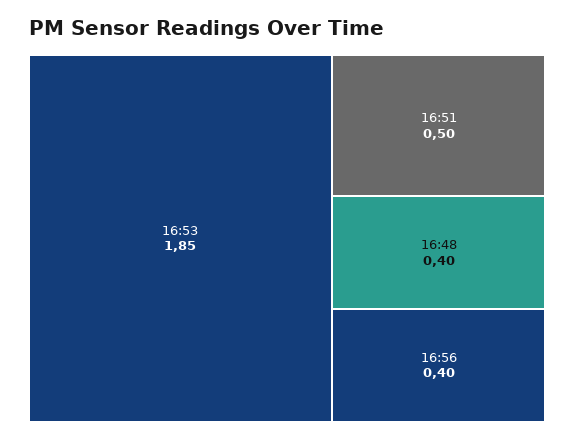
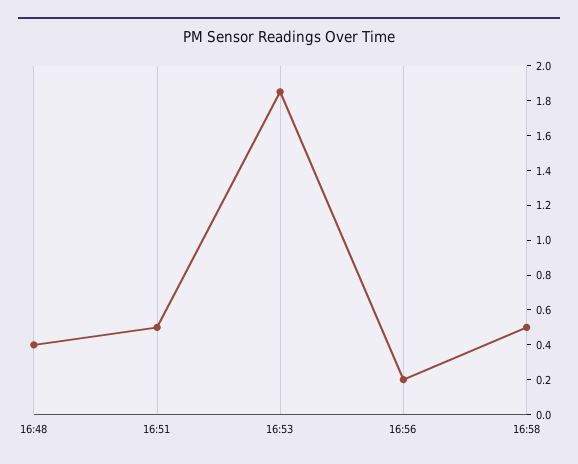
16:56: 0.4 -> 0.2
16:58: none -> 0.5

